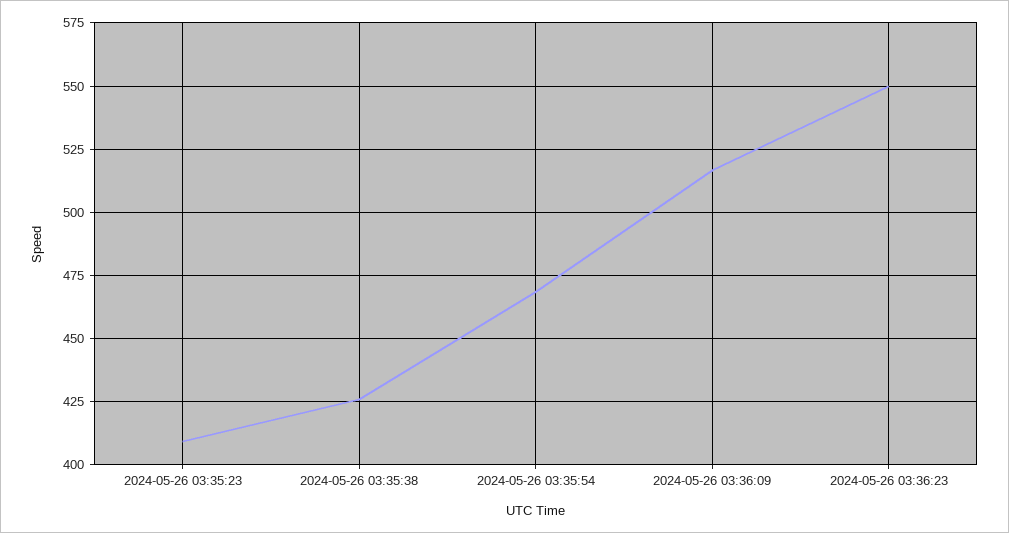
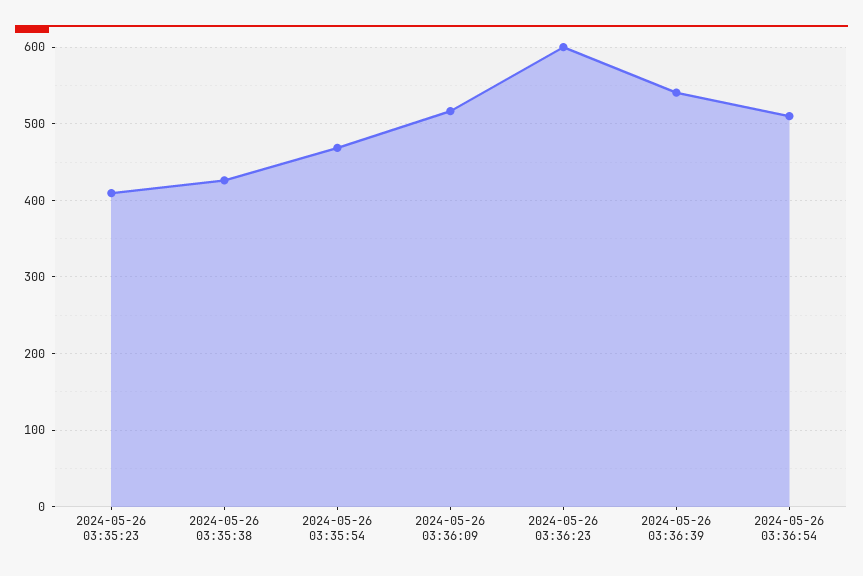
2024-05-26 03:36:23: 550 -> 600
2024-05-26 03:36:39: none -> 540
2024-05-26 03:36:54: none -> 510

